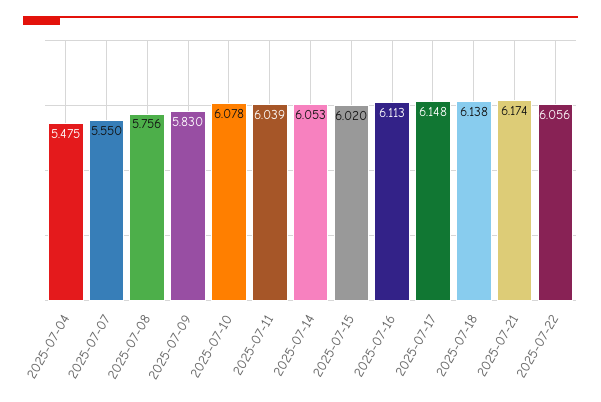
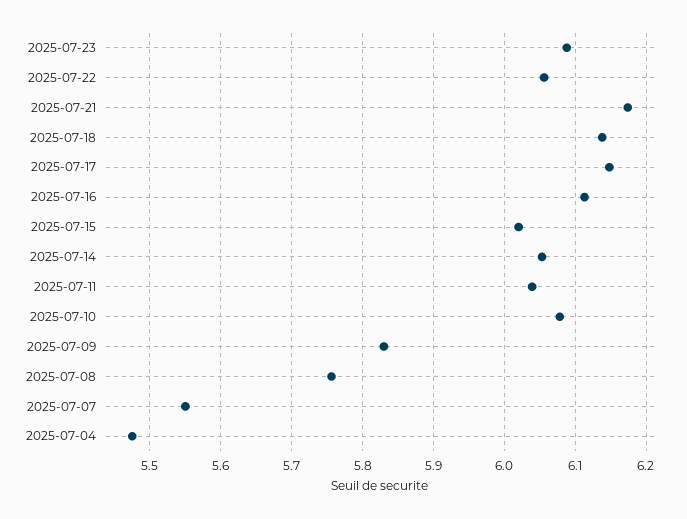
2025-07-23: none -> 6.09

